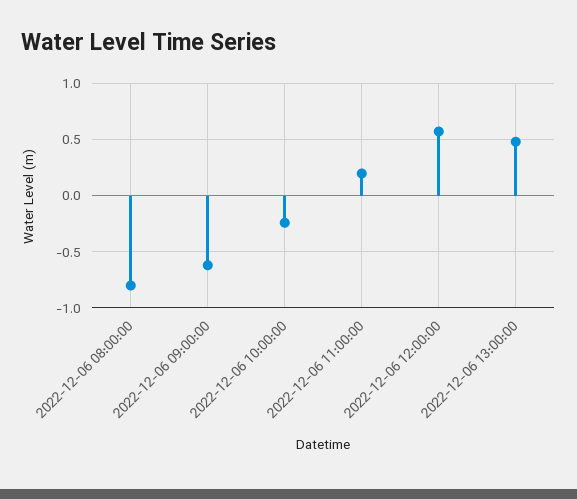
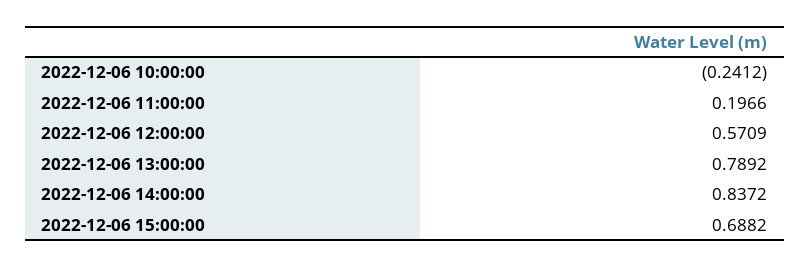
2022-12-06 08:00:00: -0.8 -> none
2022-12-06 09:00:00: -0.6 -> none
2022-12-06 13:00:00: 0.5 -> 0.7892
2022-12-06 14:00:00: none -> 0.8372
2022-12-06 15:00:00: none -> 0.6882

